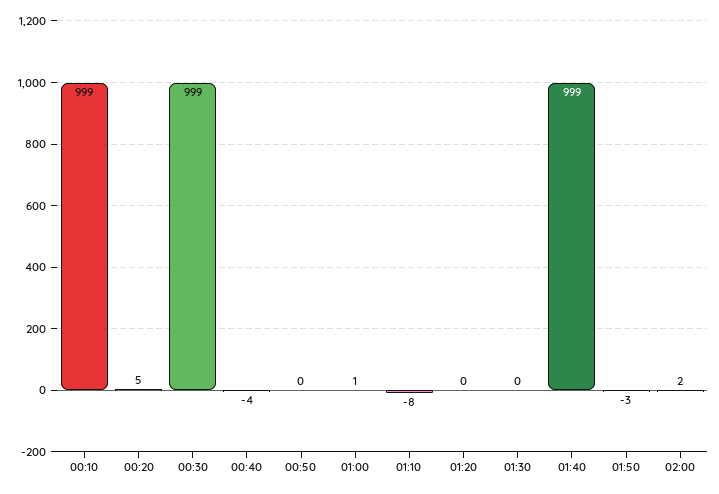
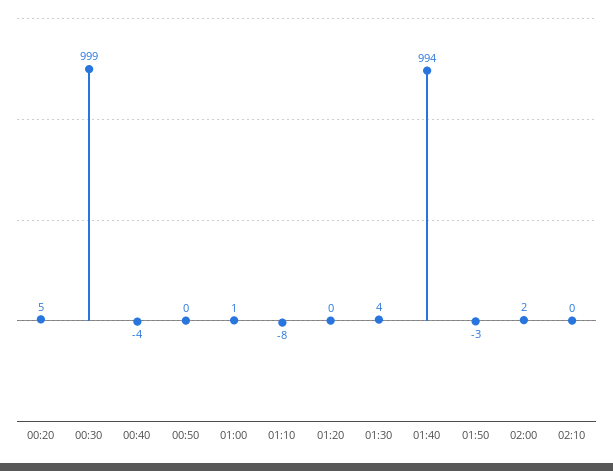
00:10: 999 -> none
01:30: 0 -> 4
01:40: 999 -> 994
02:10: none -> 0

